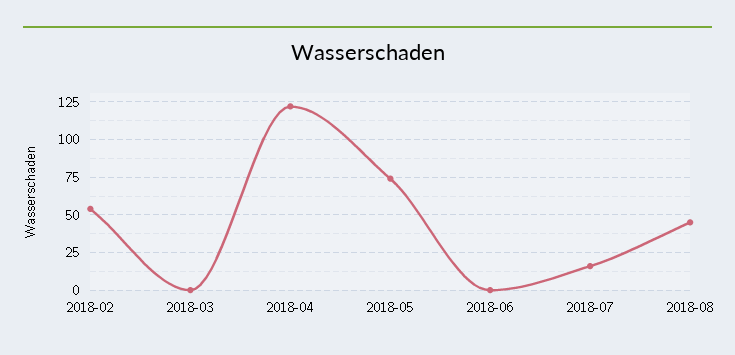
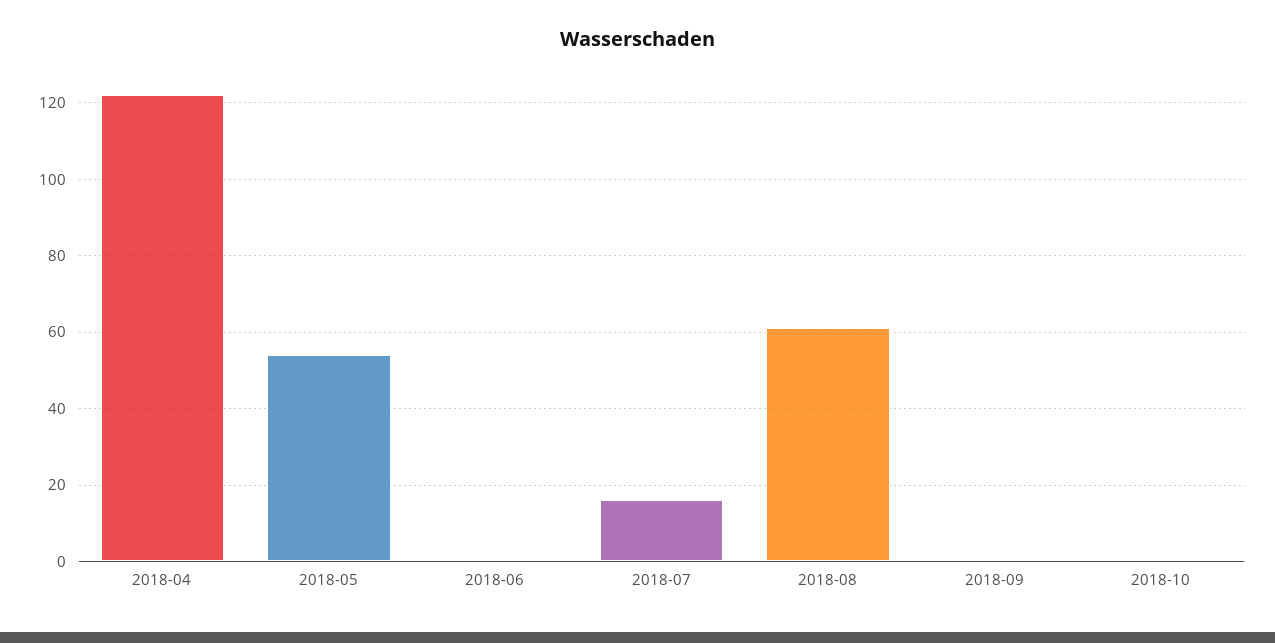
2018-02: 55 -> none
2018-03: 0 -> none
2018-05: 75 -> 55
2018-08: 45 -> 60
2018-09: none -> 0
2018-10: none -> 0

